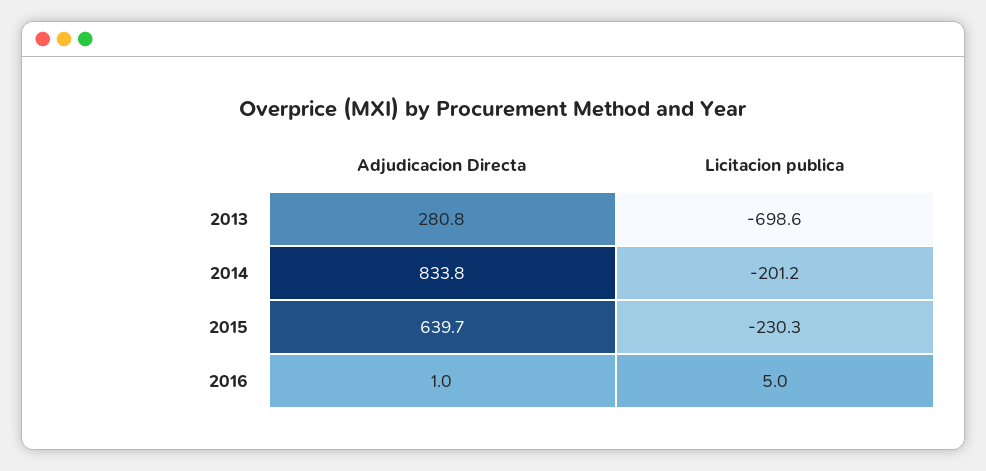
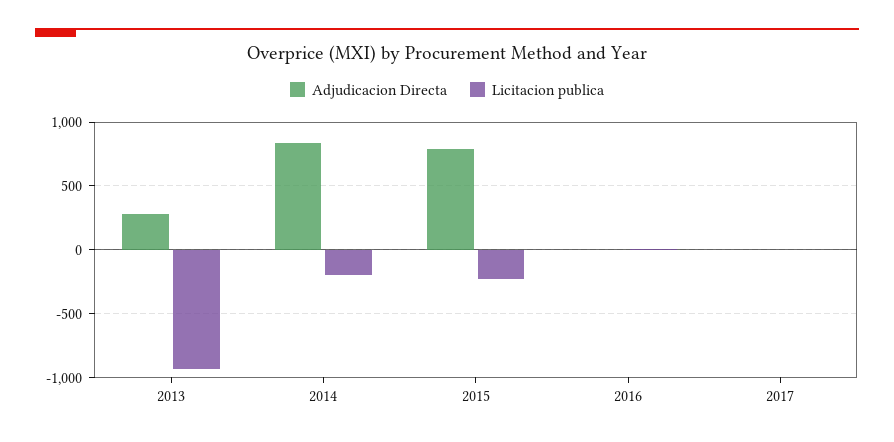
Licitacion publica, 2013: -698.6 -> -950
Adjudicacion Directa, 2015: 639.7 -> 800
Adjudicacion Directa, 2017: none -> 0
Licitacion publica, 2017: none -> 0

